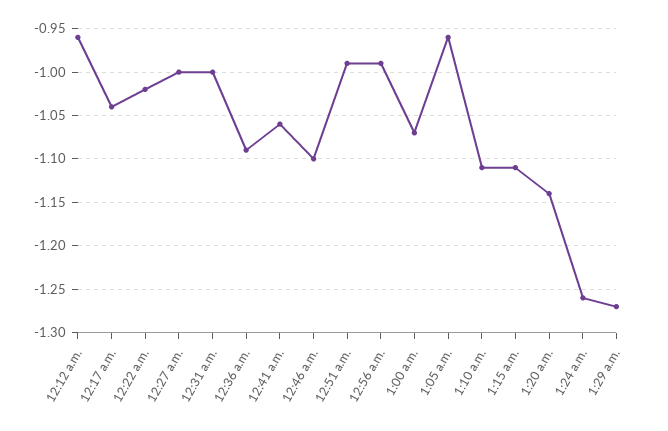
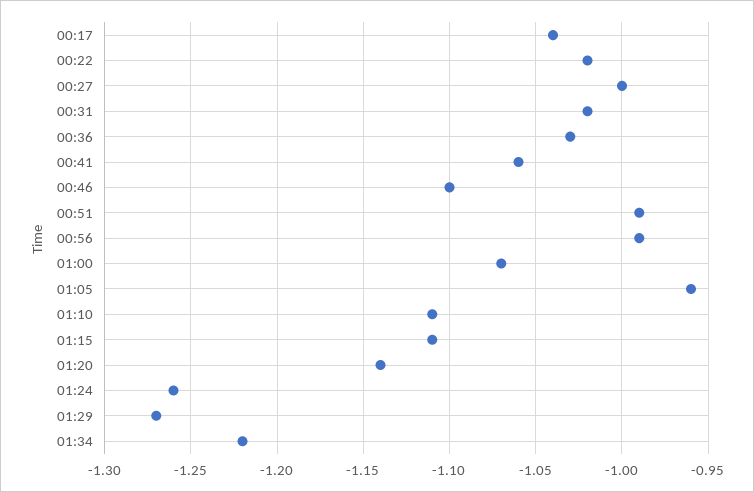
12:12 a.m.: -0.96 -> none
12:31 a.m.: -1 -> -1.02
12:36 a.m.: -1.09 -> -1.03
01:34: none -> -1.22

